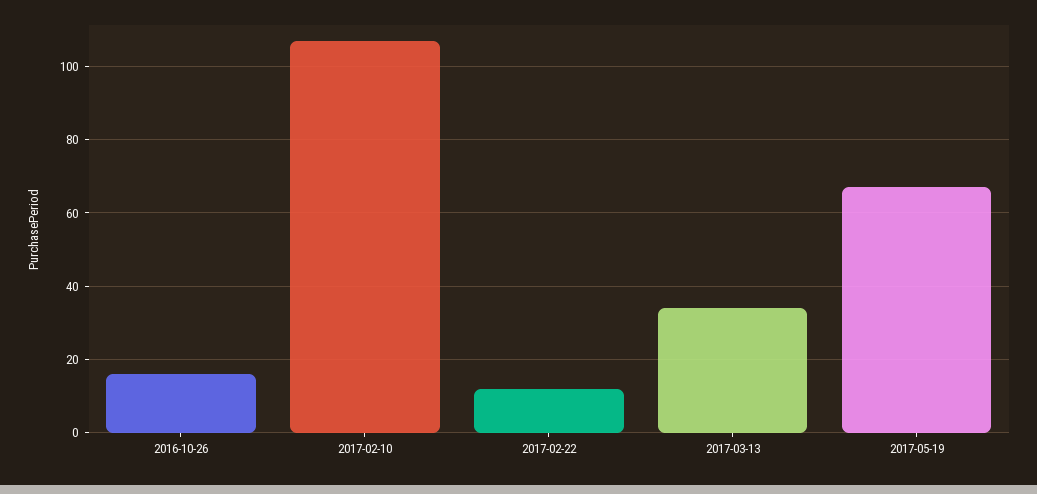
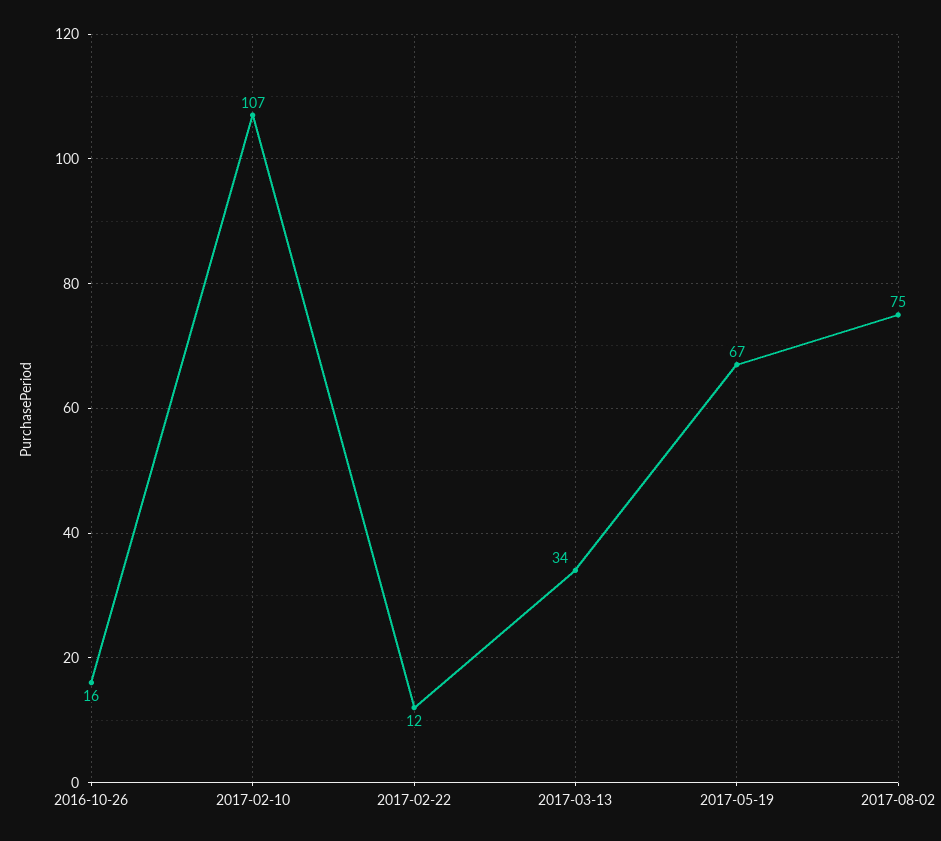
2017-08-02: none -> 75

